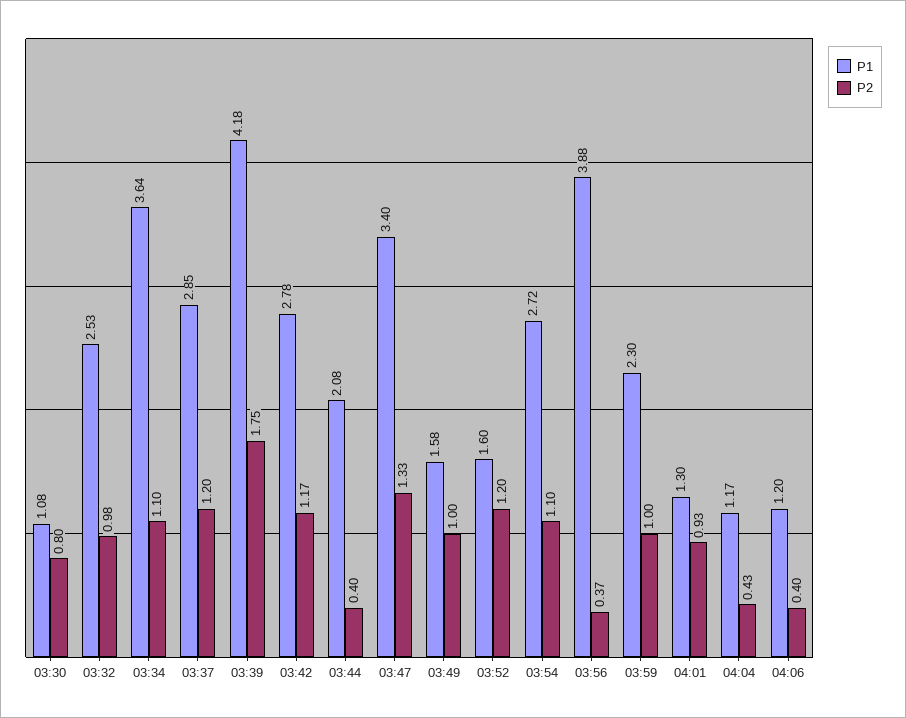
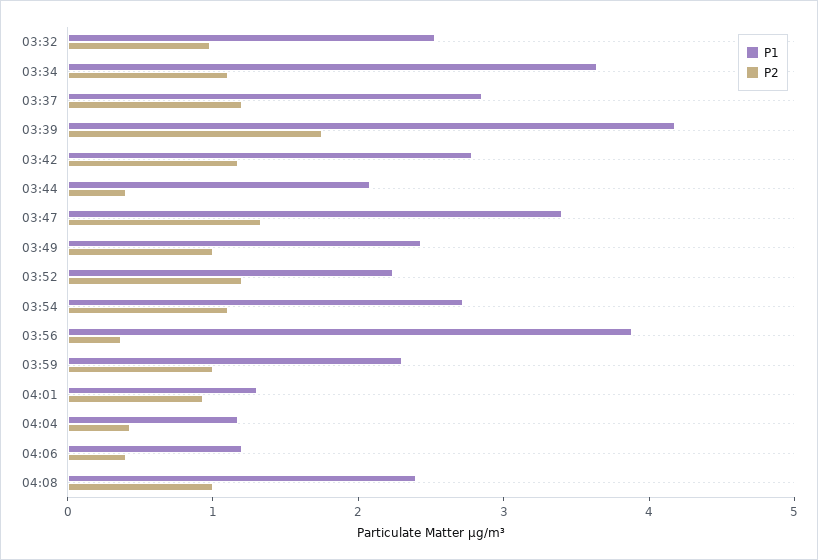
P1, 03:30: 1.08 -> none
P2, 03:30: 0.8 -> none
P1, 03:49: 1.58 -> 2.4
P1, 03:52: 1.6 -> 2.2
P1, 04:08: none -> 2.4
P2, 04:08: none -> 1

